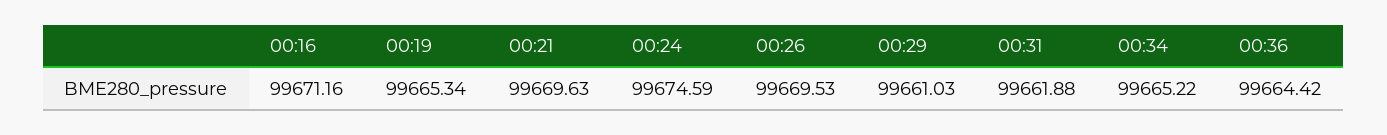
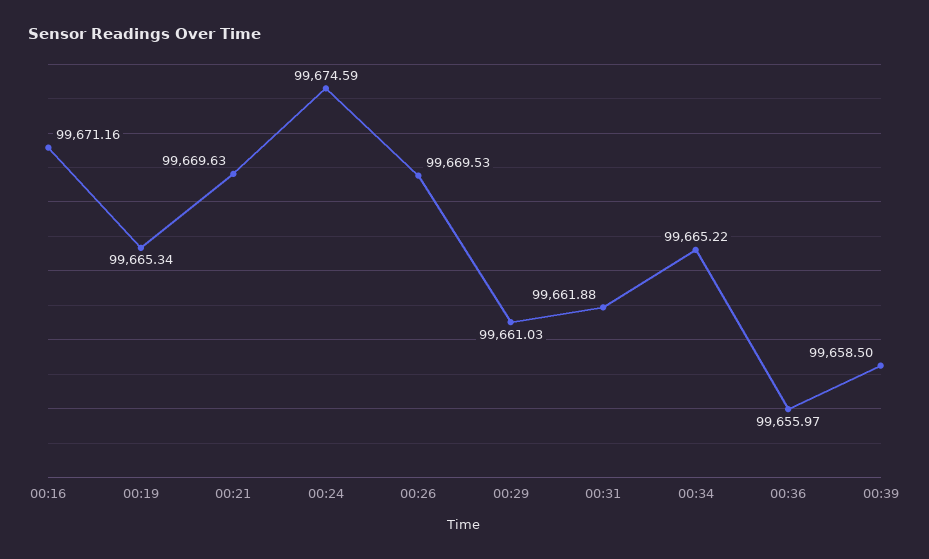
00:36: 99664.42 -> 99655.97
00:39: none -> 99658.5

